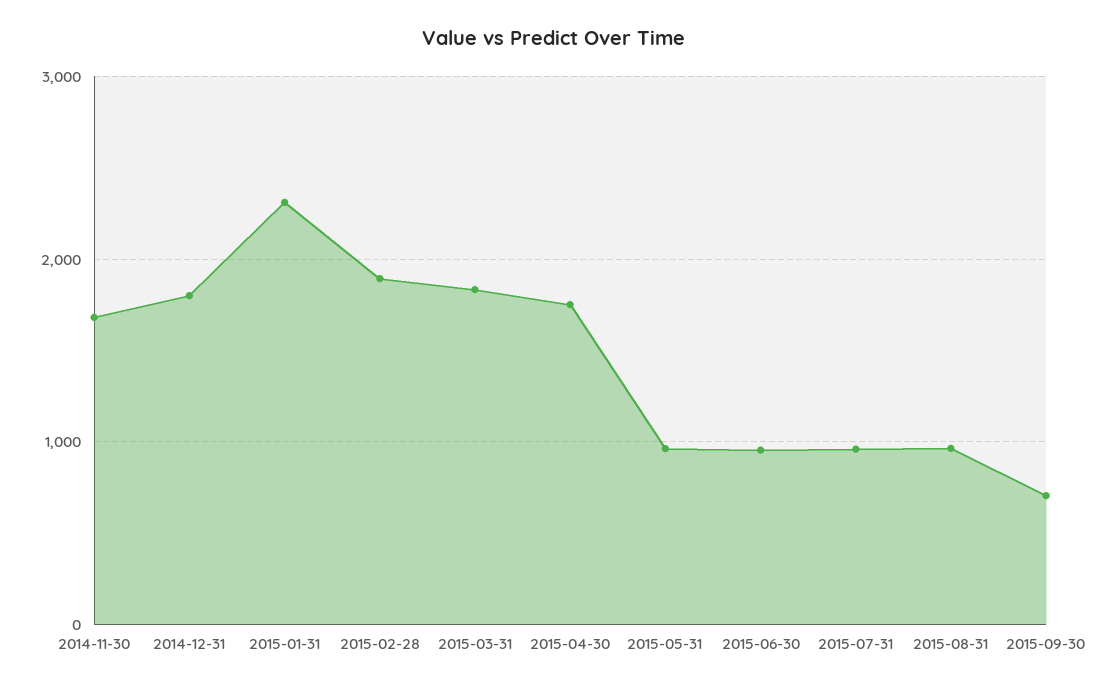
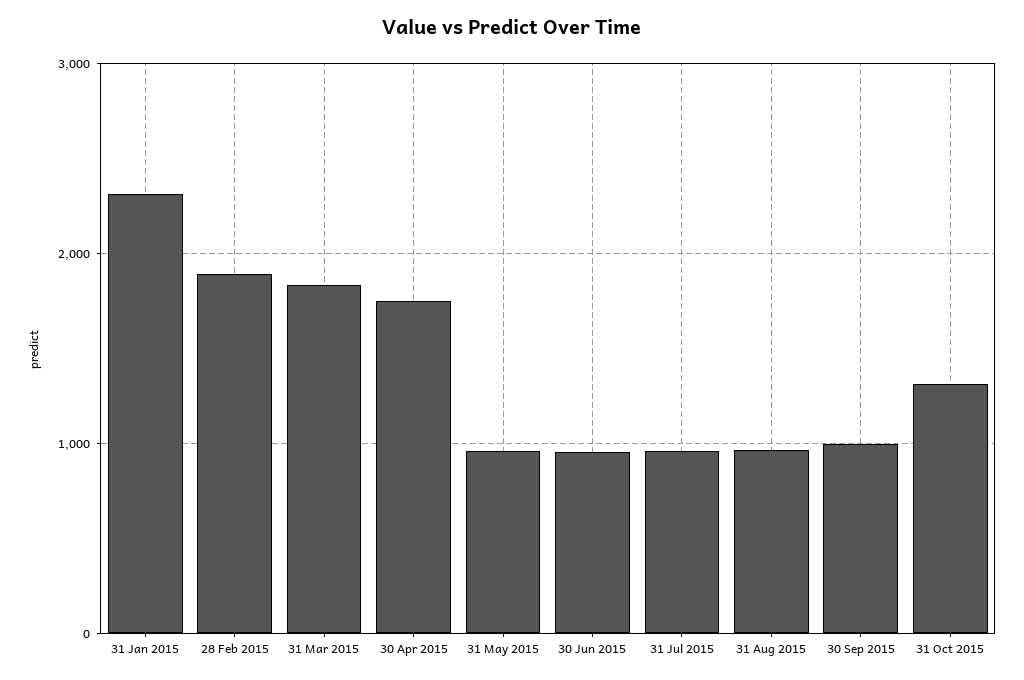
2014-11-30: 1700 -> none
2014-12-31: 1800 -> none
2015-09-30: 700 -> 1000
31 Oct 2015: none -> 1300

